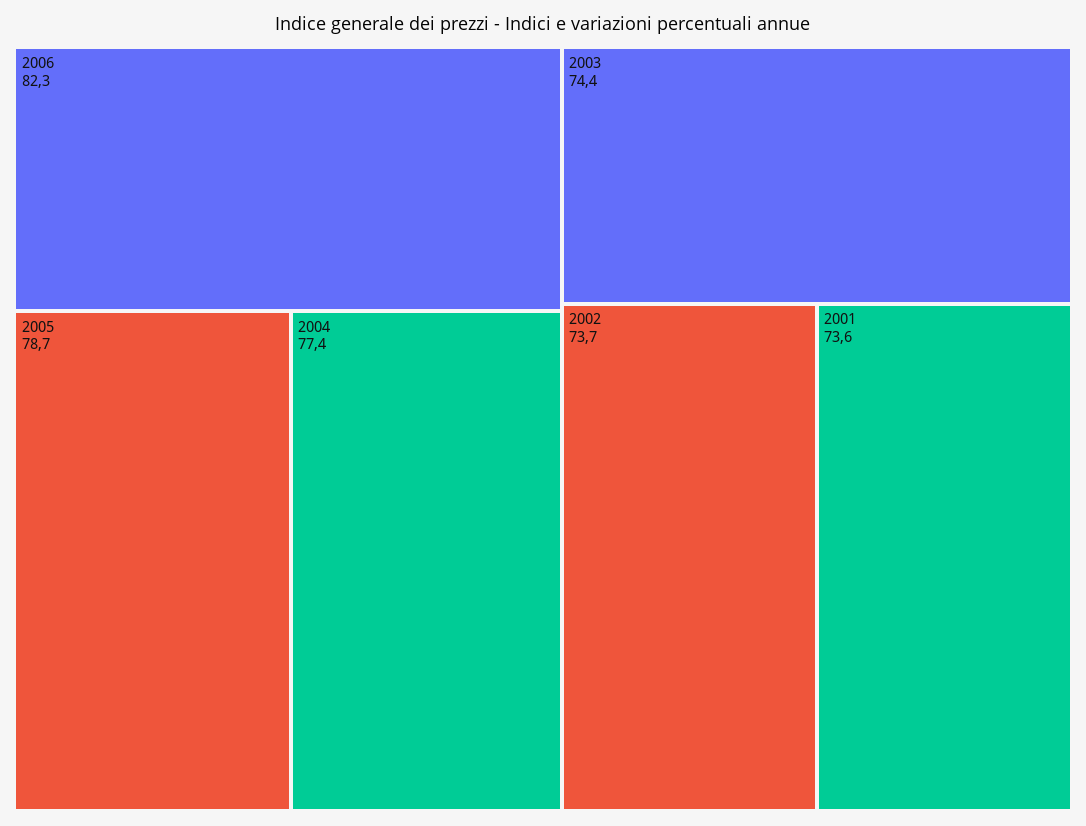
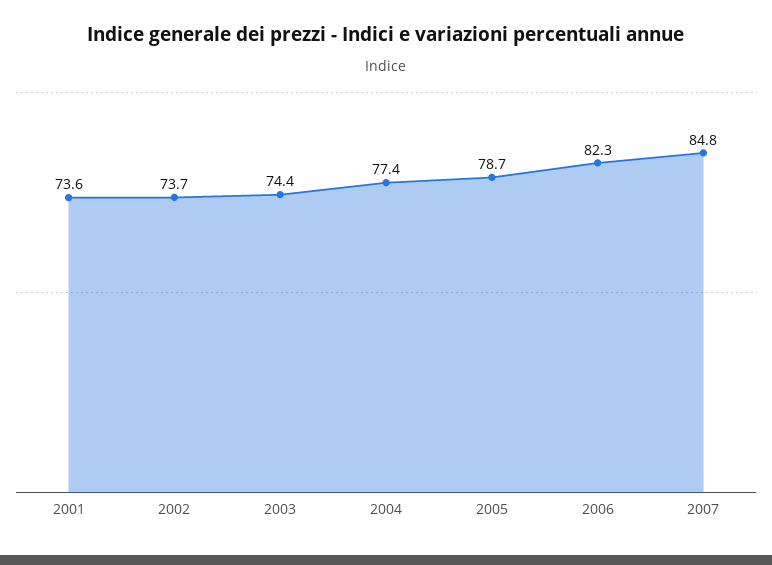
2007: none -> 84.8

